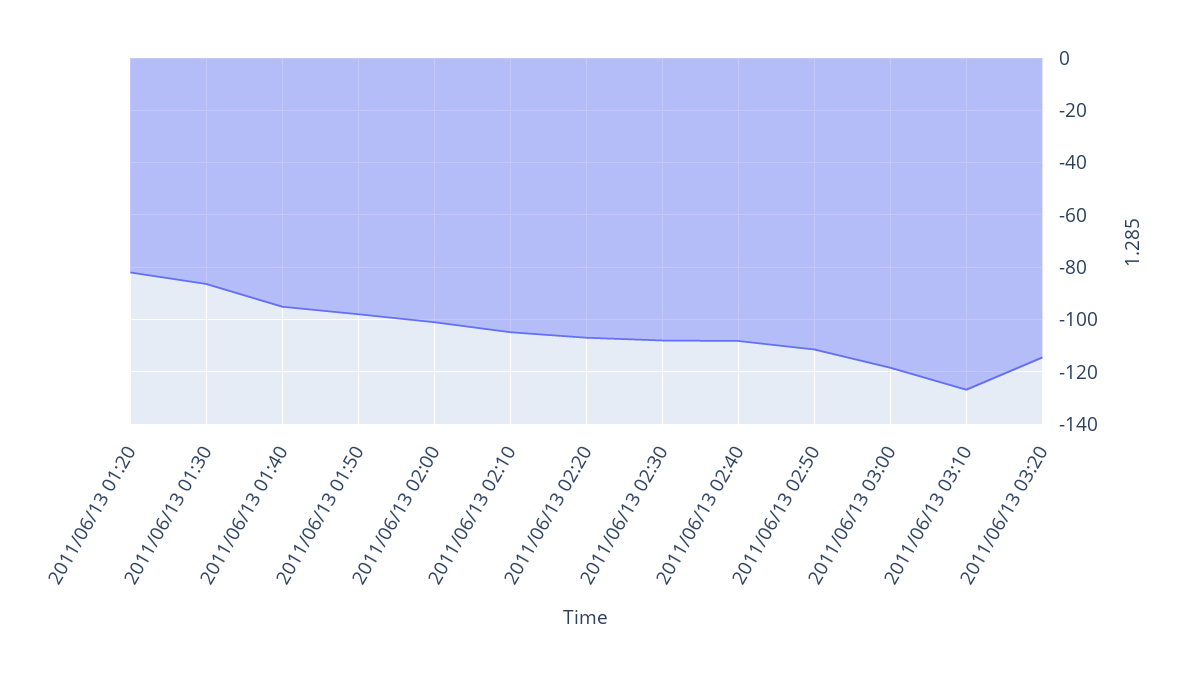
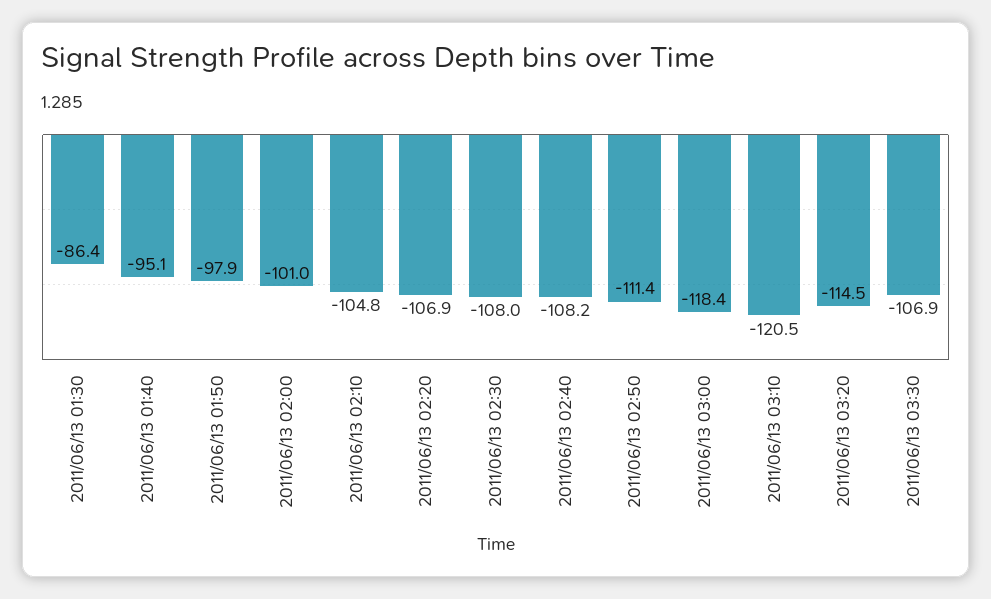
2011/06/13 01:20: -82.5 -> none
2011/06/13 03:10: -127.5 -> -120.5
2011/06/13 03:30: none -> -106.9

